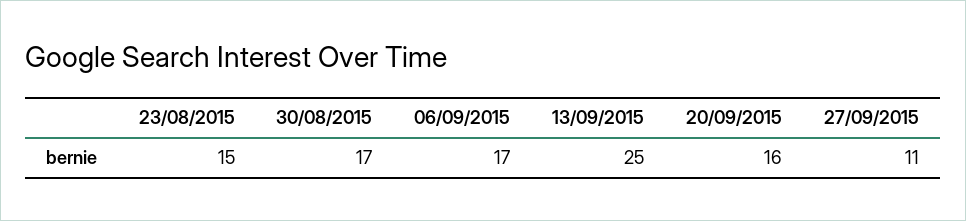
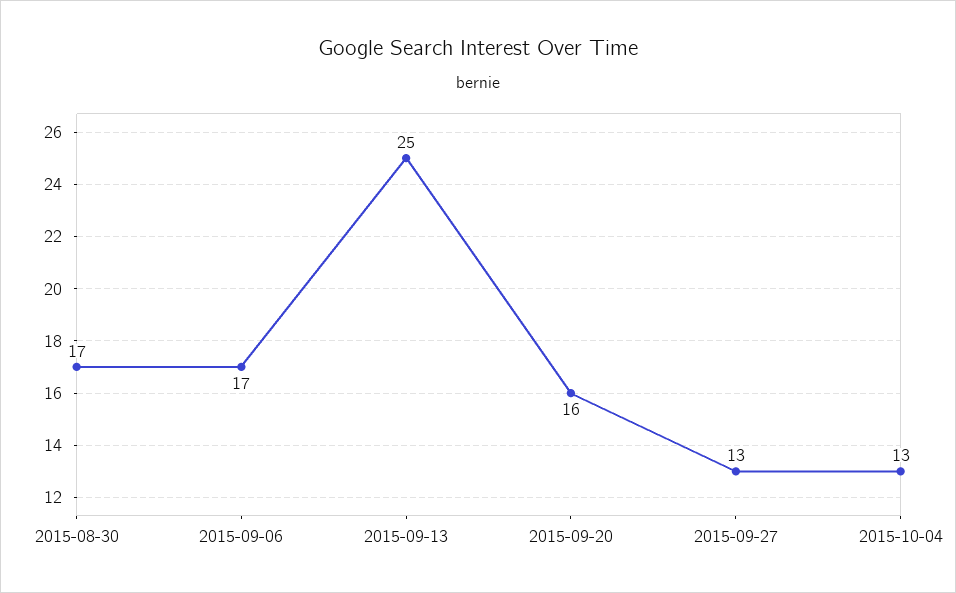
23/08/2015: 15 -> none
27/09/2015: 11 -> 13
2015-10-04: none -> 13

